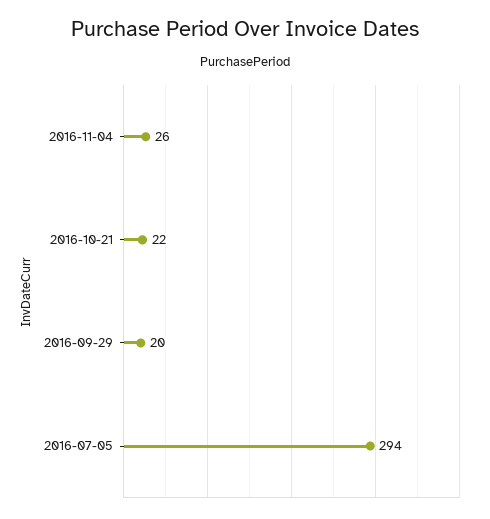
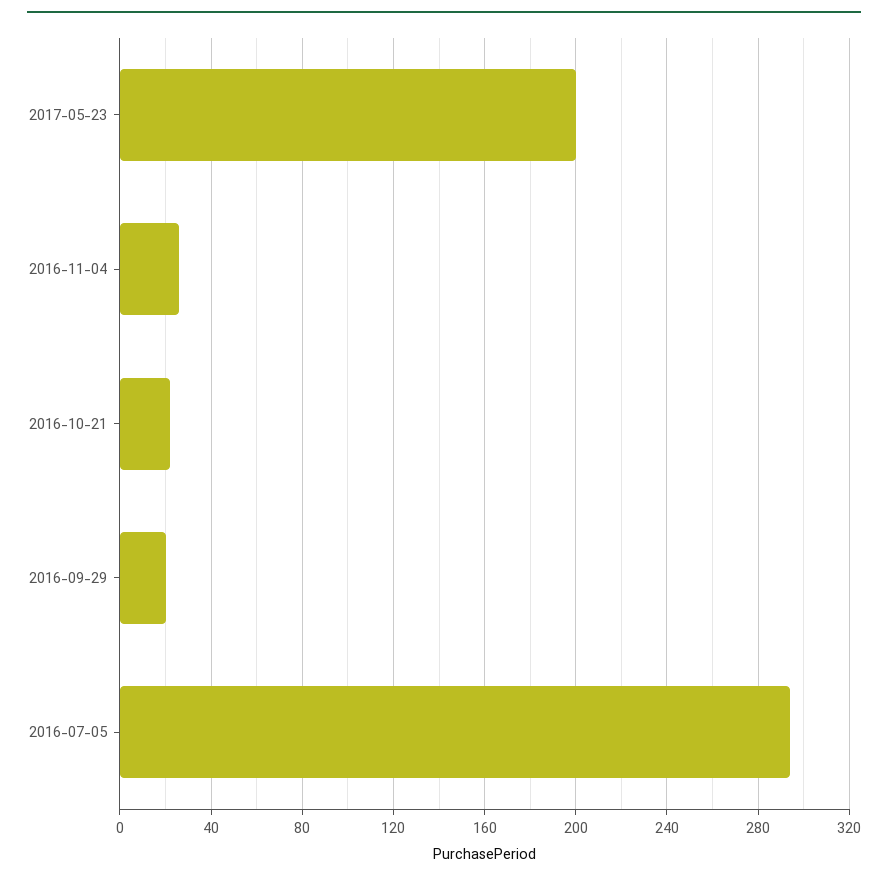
2017-05-23: none -> 200

